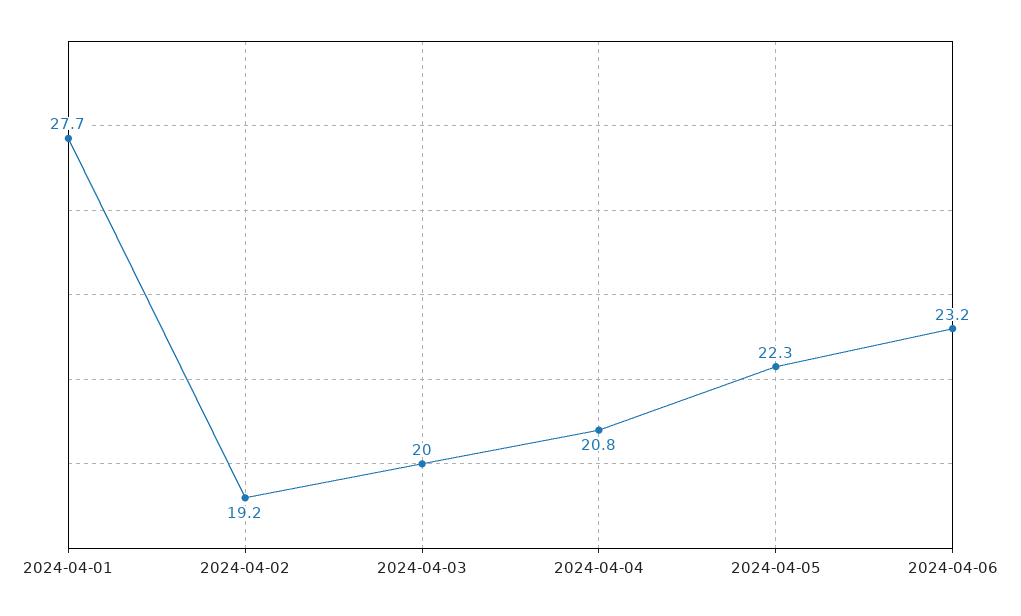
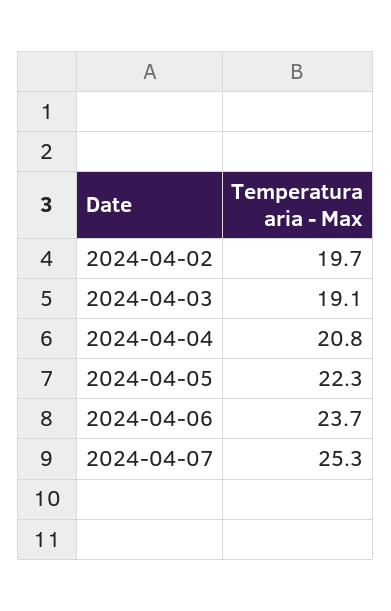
2024-04-01: 27.7 -> none
2024-04-02: 19.2 -> 19.7
2024-04-03: 20 -> 19.1
2024-04-06: 23.2 -> 23.7
2024-04-07: none -> 25.3

